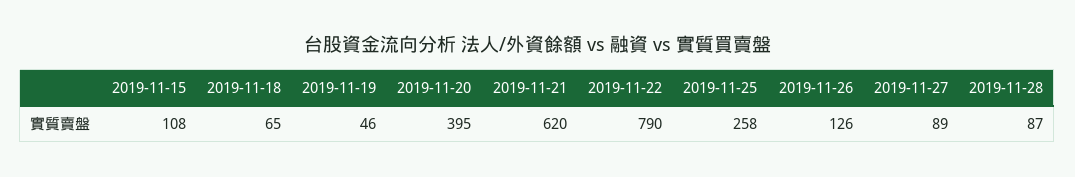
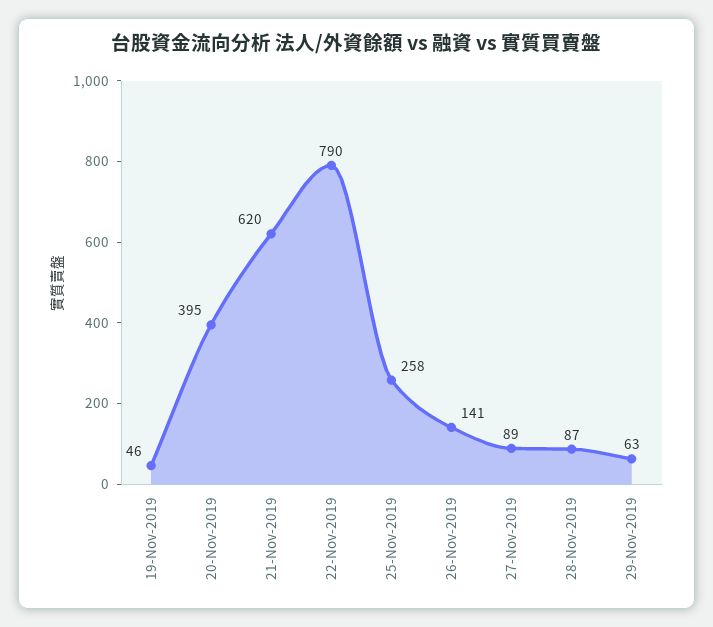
2019-11-15: 108 -> none
2019-11-18: 65 -> none
2019-11-26: 126 -> 141
29-Nov-2019: none -> 63

